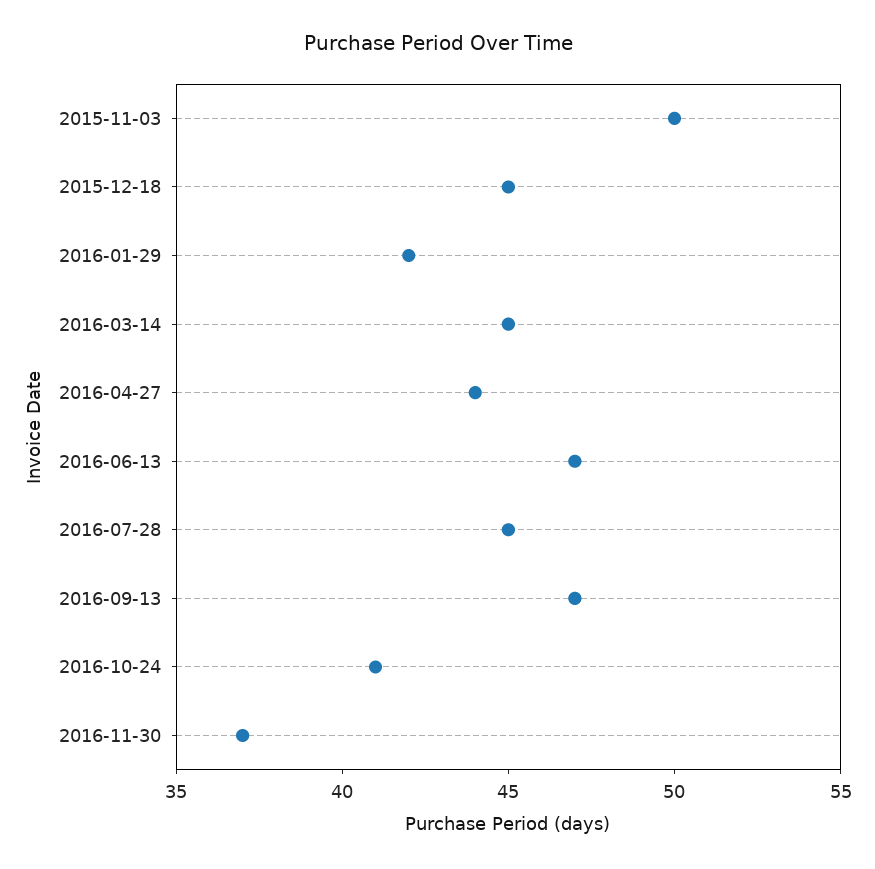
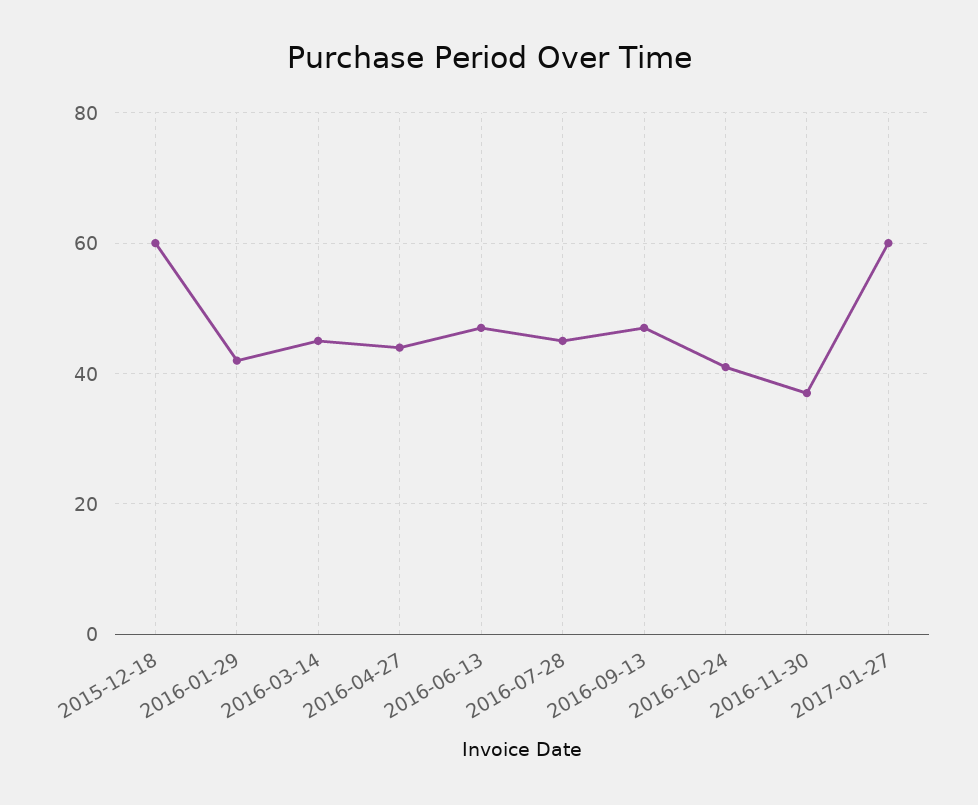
2015-11-03: 50 -> none
2015-12-18: 45 -> 60
2017-01-27: none -> 60

